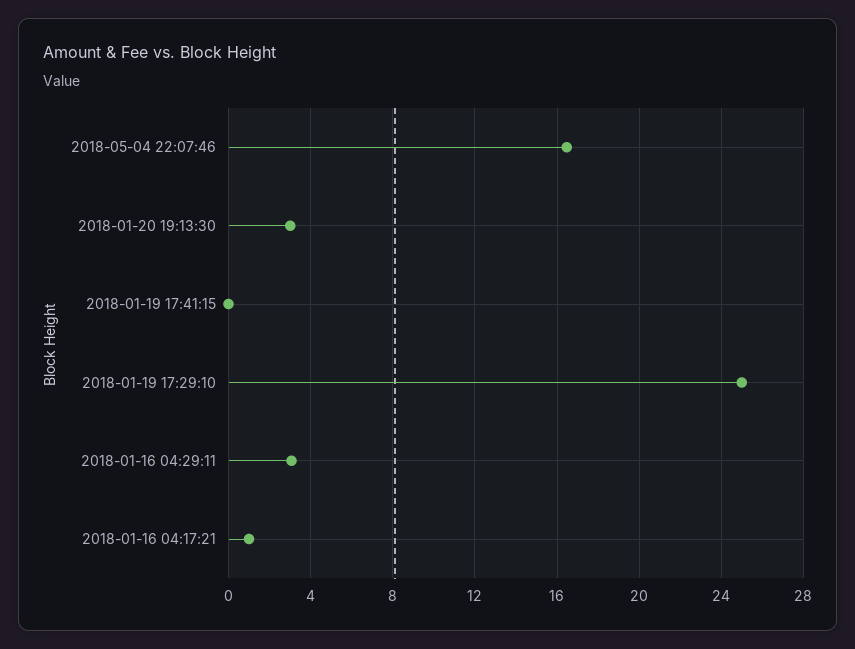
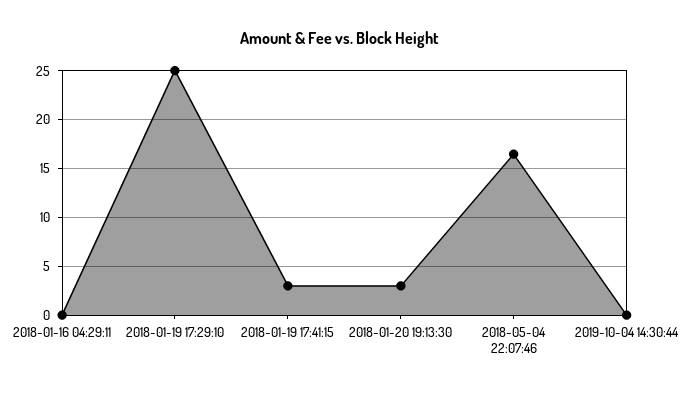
2018-01-19 17:41:15: 0 -> 3
2018-01-16 04:29:11: 3 -> 0
2018-01-16 04:17:21: 1 -> none
2019-10-04 14:30:44: none -> 0

